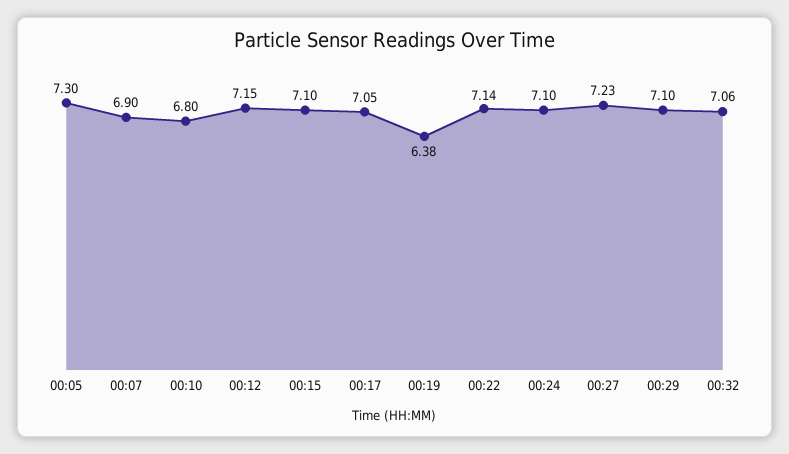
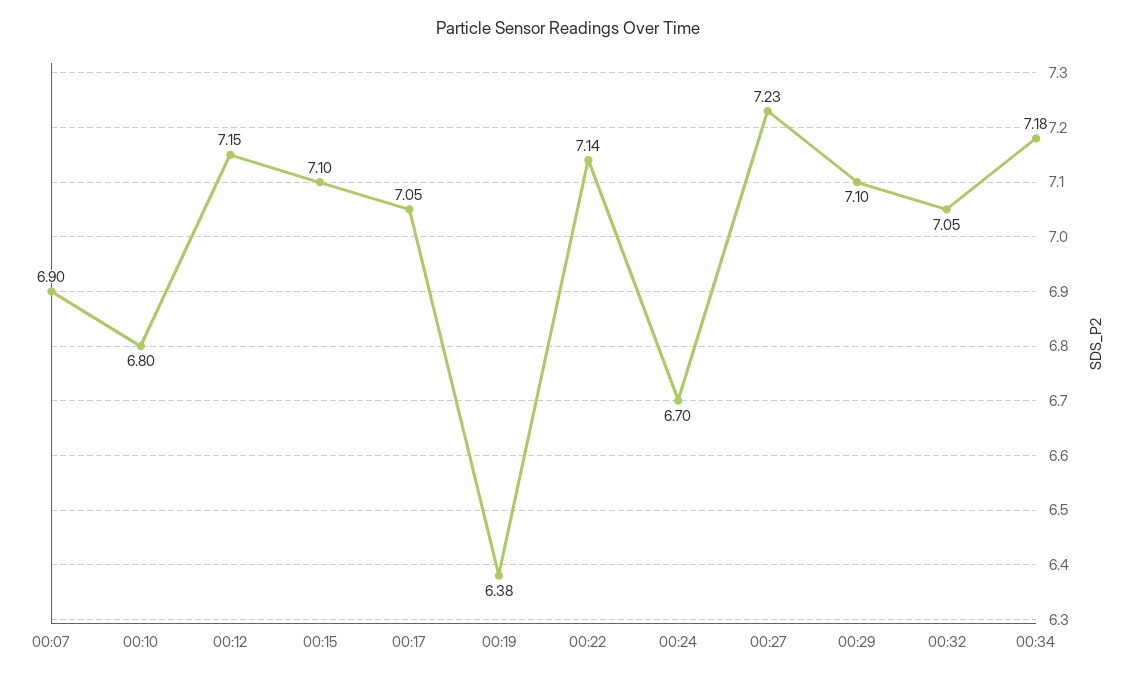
00:05: 7.3 -> none
00:24: 7.1 -> 6.7
00:32: 7.06 -> 7.05
00:34: none -> 7.18

